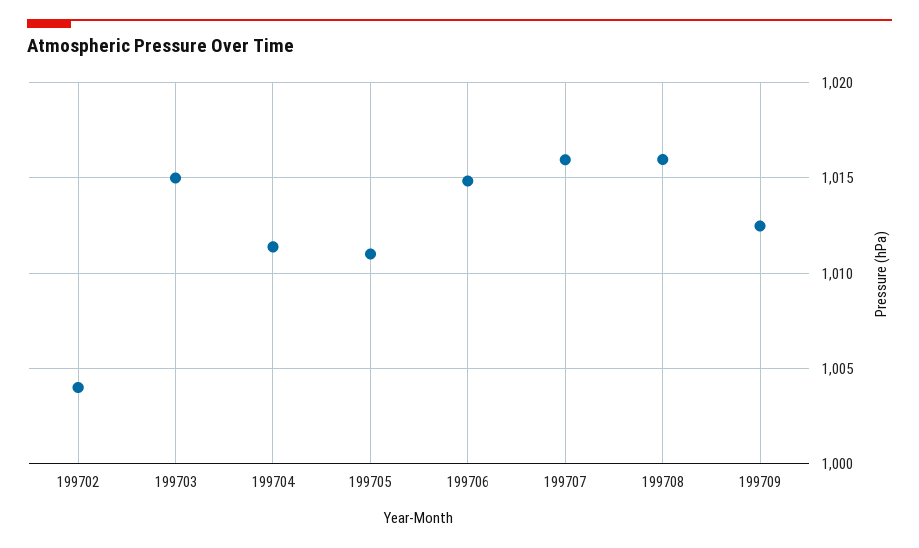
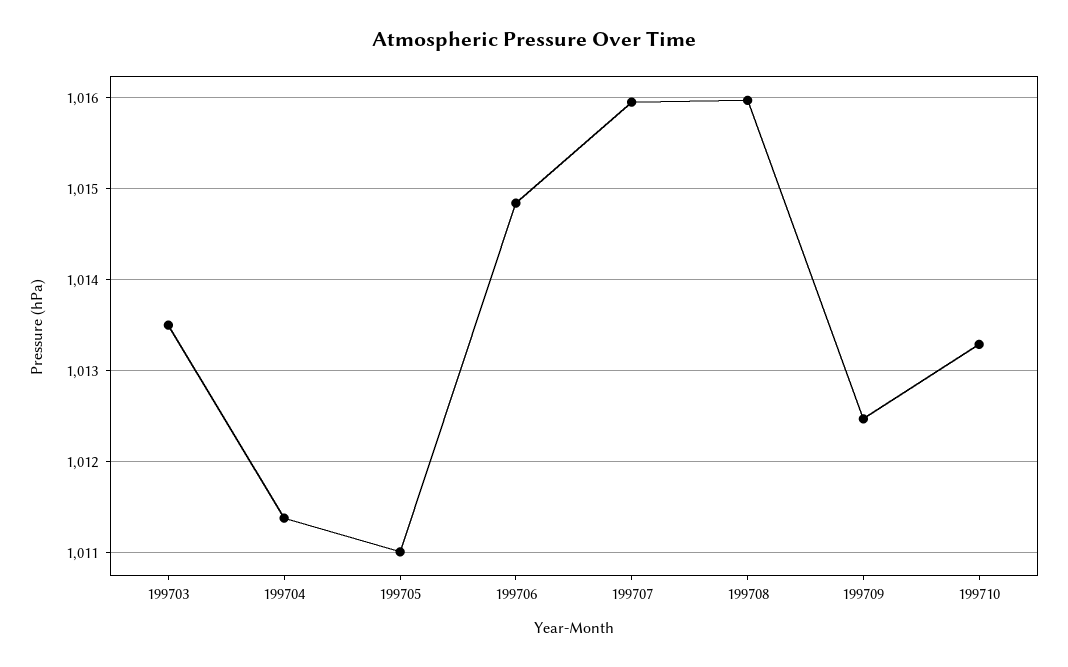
199702: 1004 -> none
199703: 1015 -> 1013.5
199710: none -> 1013.3

